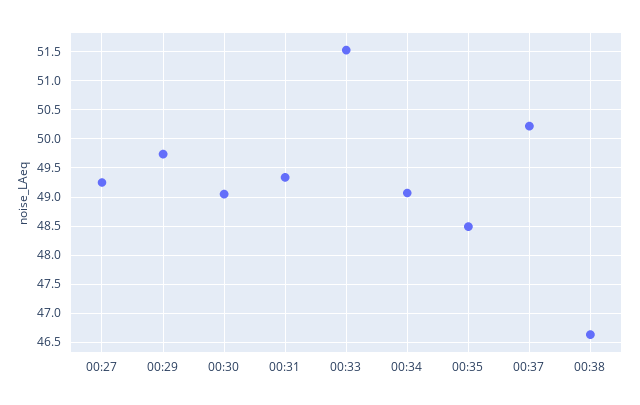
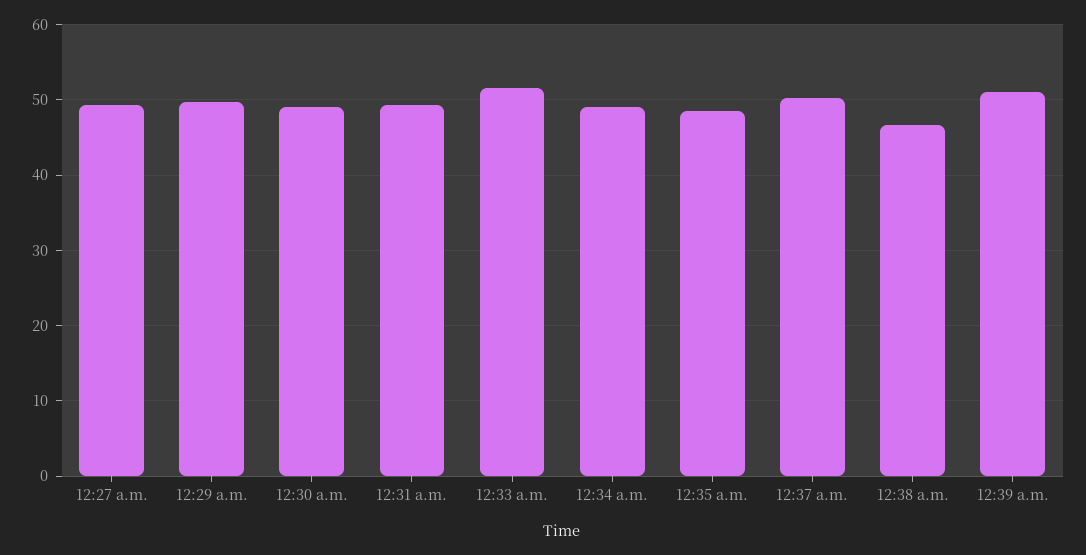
12:39 a.m.: none -> 51

